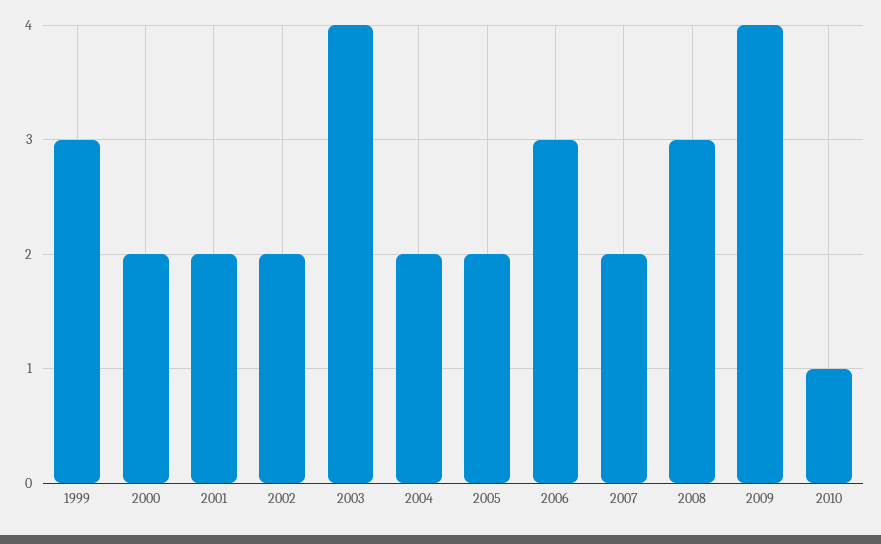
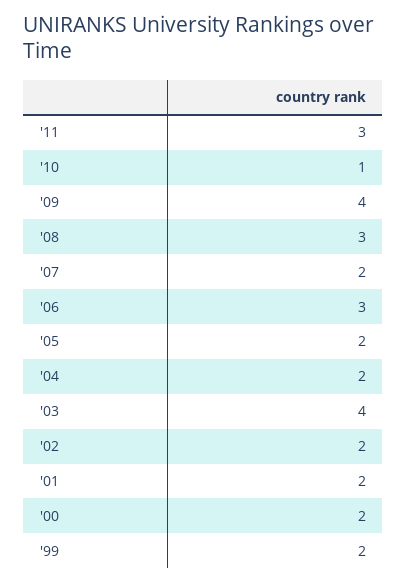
1999: 3 -> 2
'11: none -> 3

